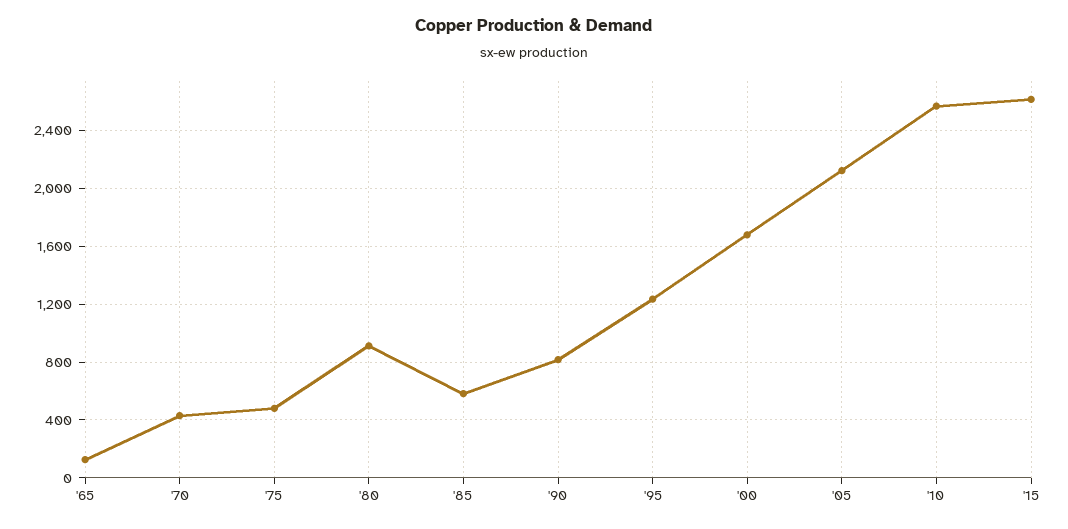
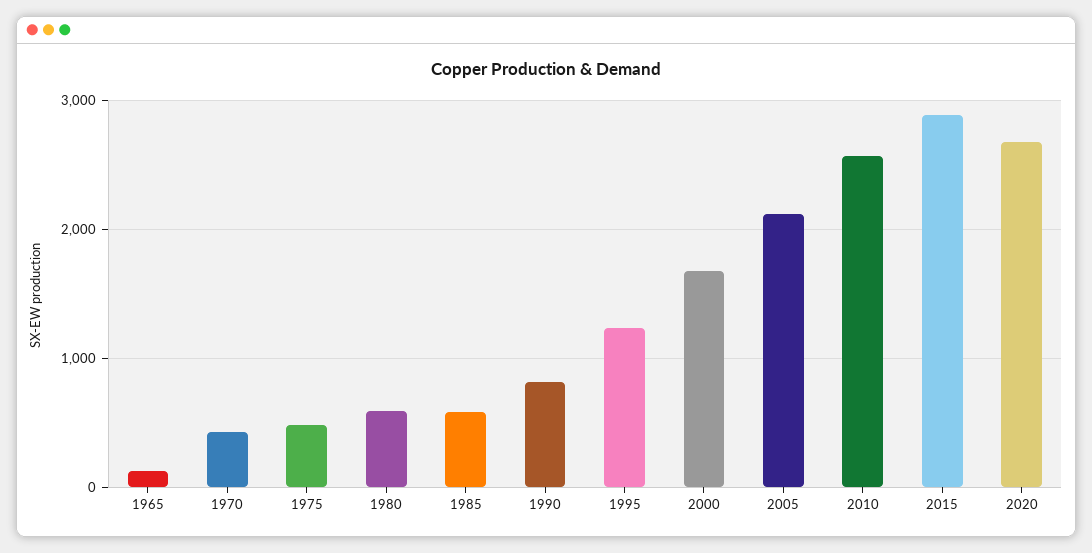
'80: 900 -> 600
'15: 2600 -> 2900
2020: none -> 2700

